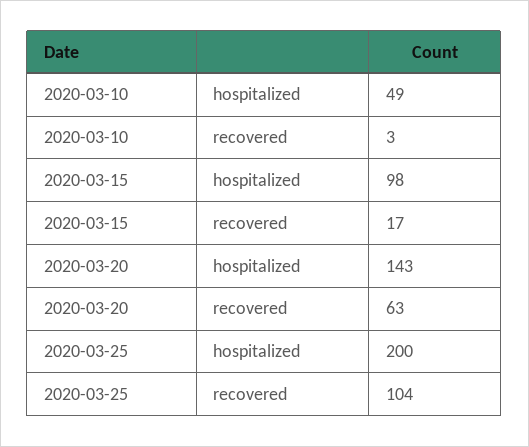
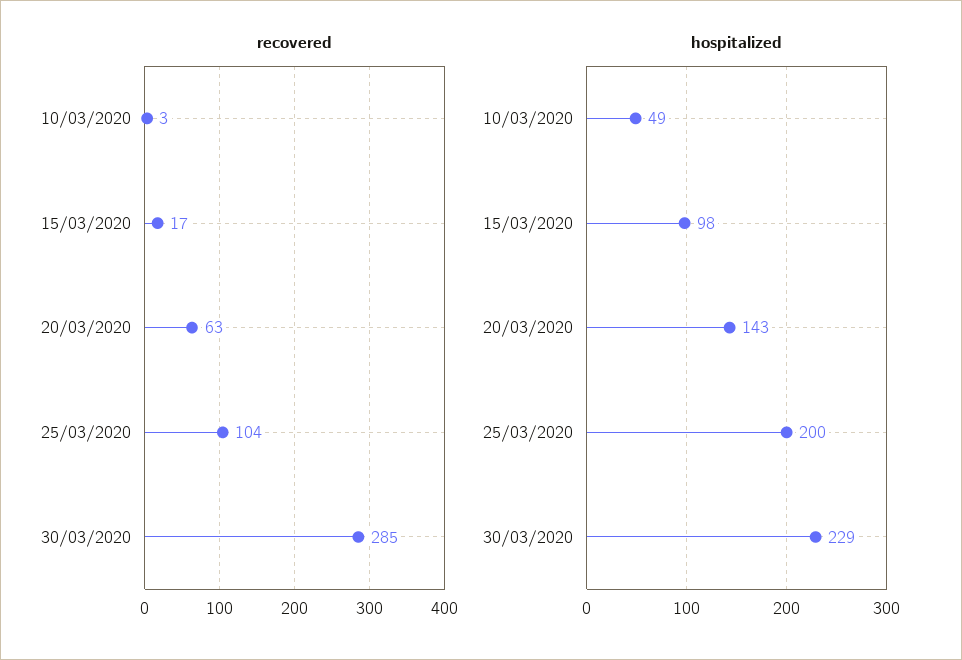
recovered, 30/03/2020: none -> 285
hospitalized, 30/03/2020: none -> 229

